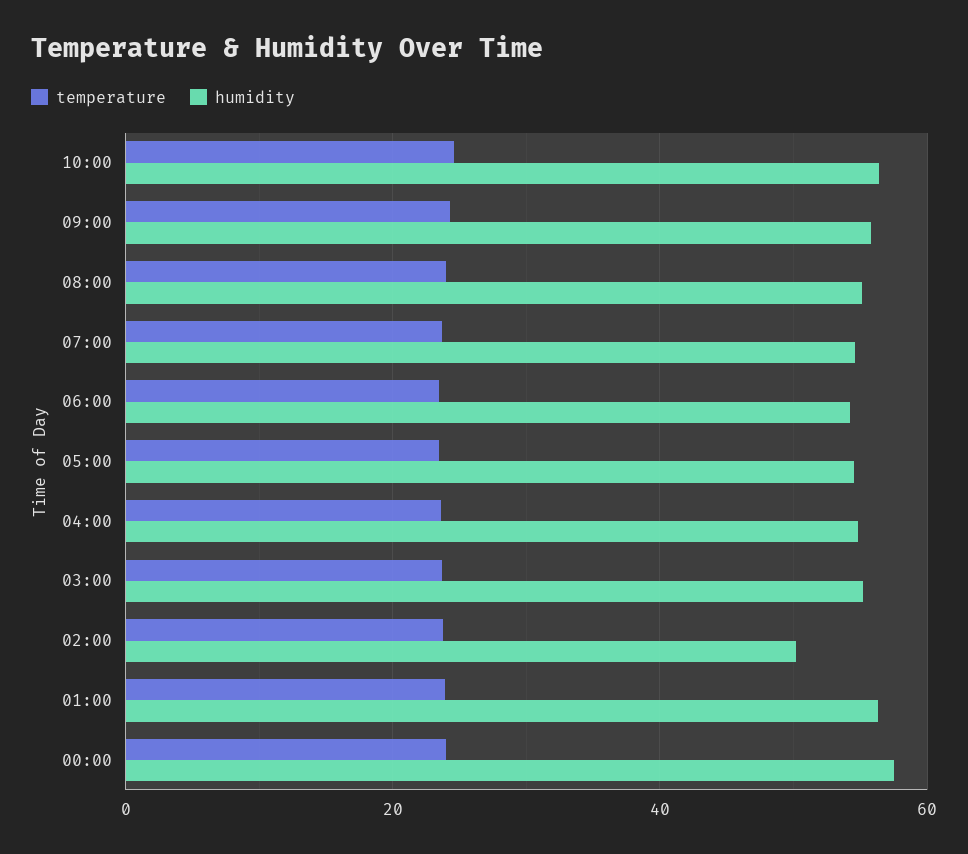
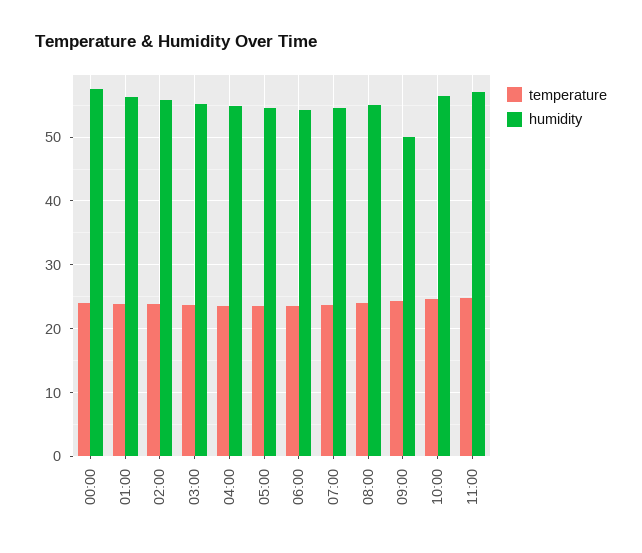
humidity, 09:00: 56 -> 50
humidity, 02:00: 50 -> 56
temperature, 11:00: none -> 25
humidity, 11:00: none -> 57

